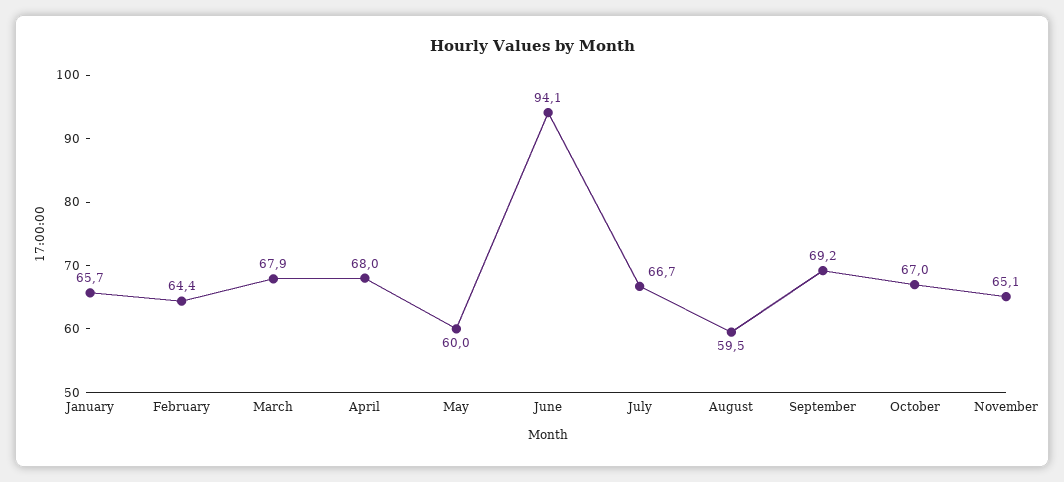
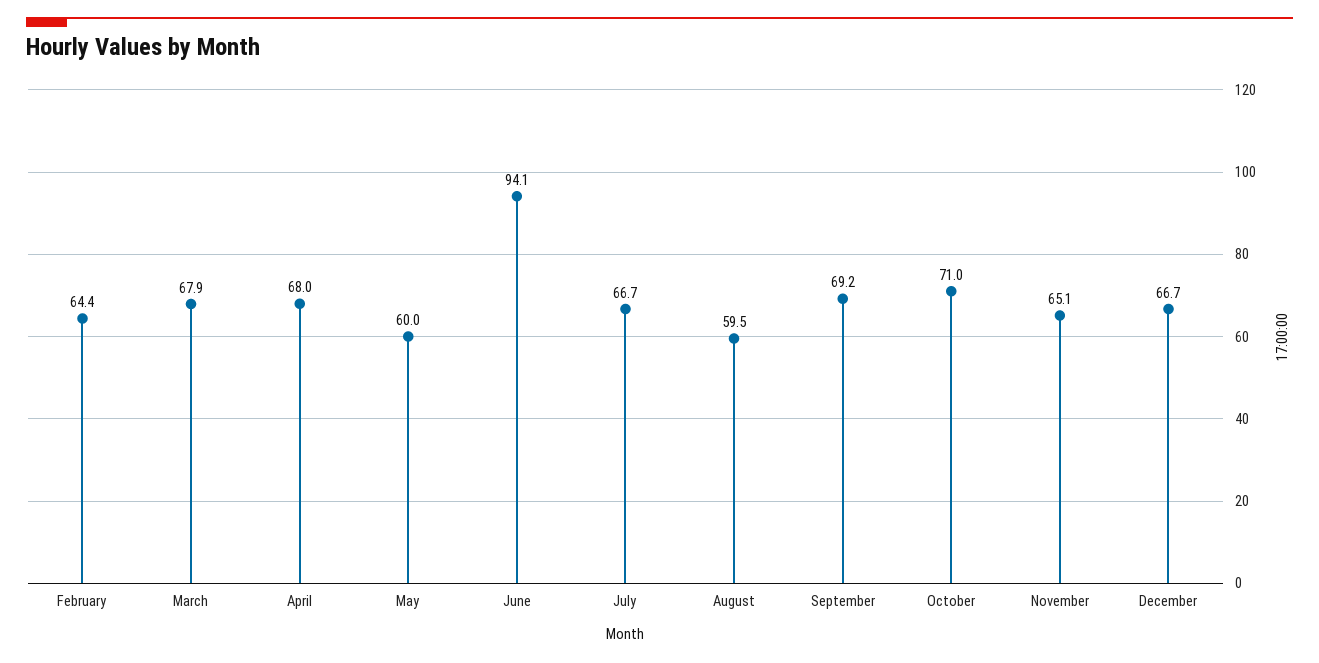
January: 65.7 -> none
October: 67 -> 71
December: none -> 66.7

